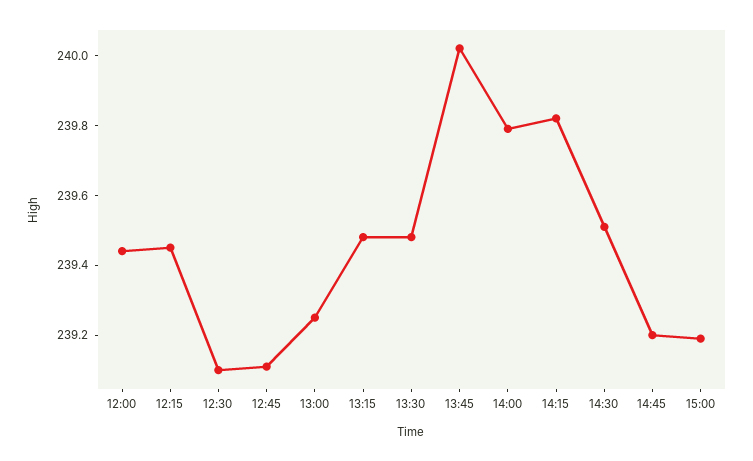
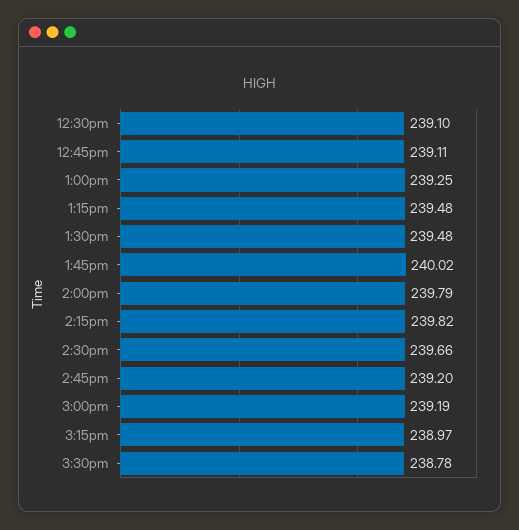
12:00: 239.45 -> none
12:15: 239.45 -> none
14:30: 239.5 -> 239.66
3:15pm: none -> 238.97
3:30pm: none -> 238.78

